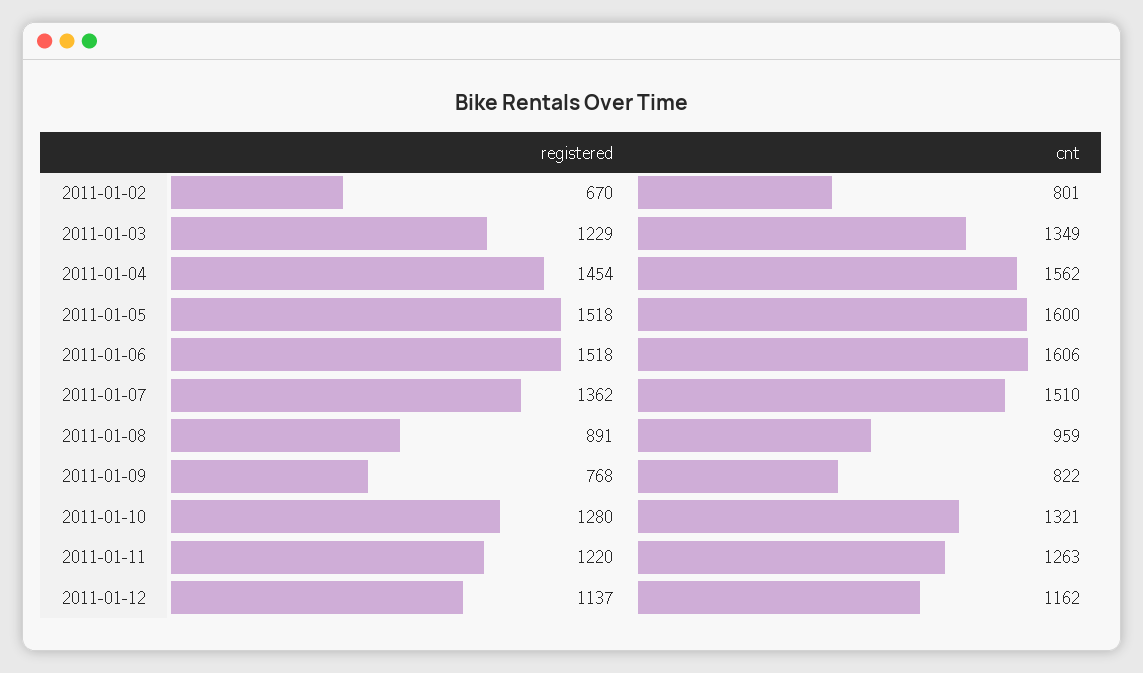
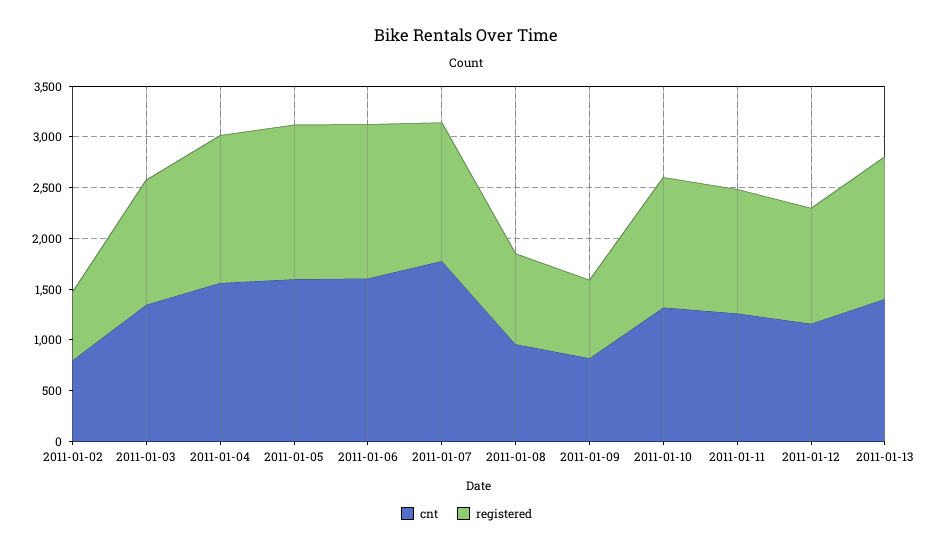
cnt, 2011-01-07: 1510 -> 1800
cnt, 2011-01-13: none -> 1400
registered, 2011-01-13: none -> 1400

